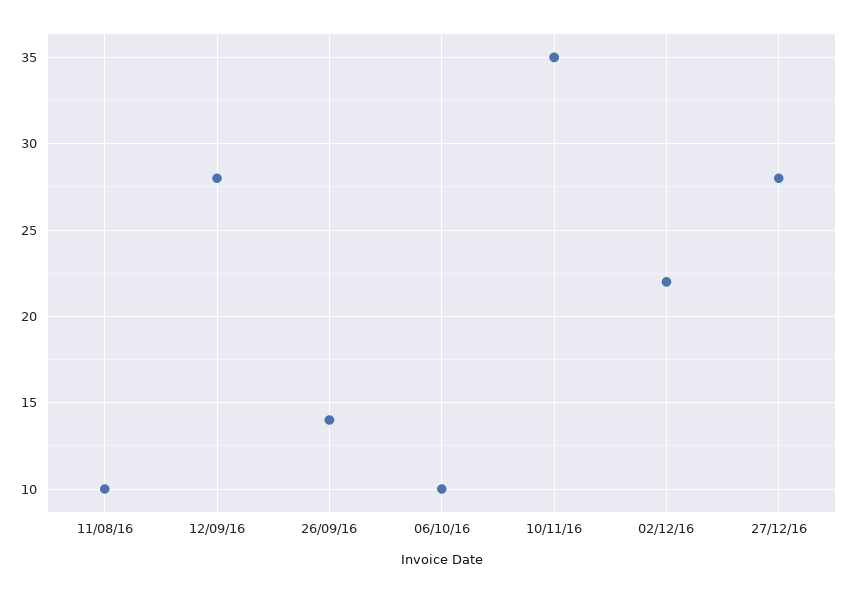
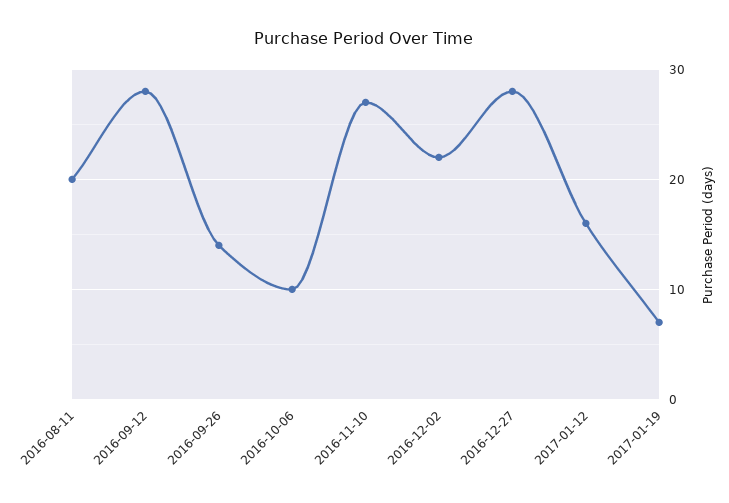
11/08/16: 10 -> 20
10/11/16: 35 -> 27
2017-01-12: none -> 16
2017-01-19: none -> 7

